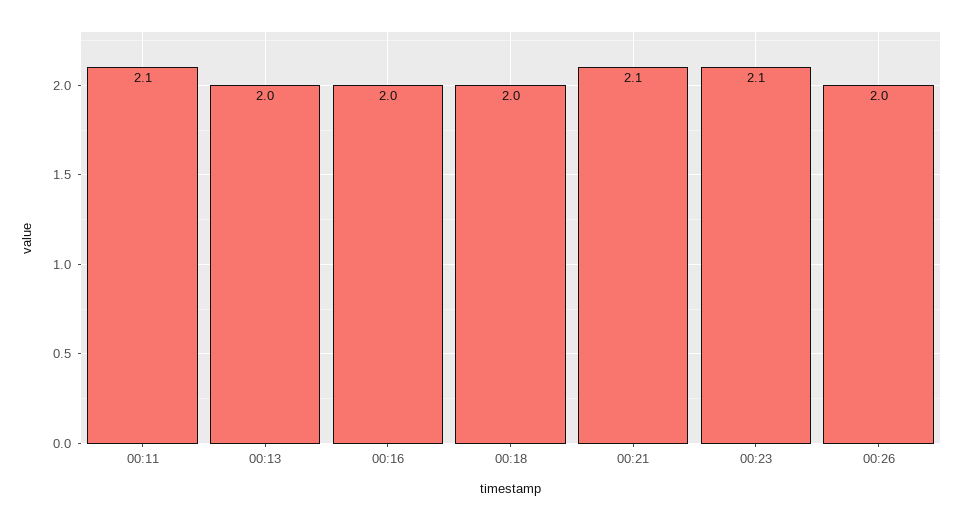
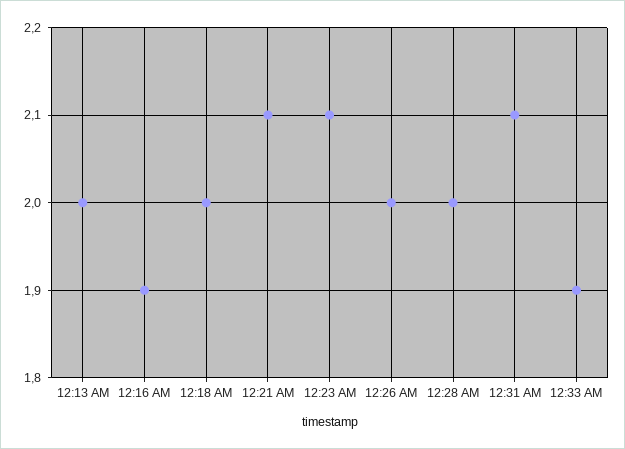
00:11: 2.1 -> none
00:16: 2 -> 1.9
12:28 AM: none -> 2
12:31 AM: none -> 2.1
12:33 AM: none -> 1.9

